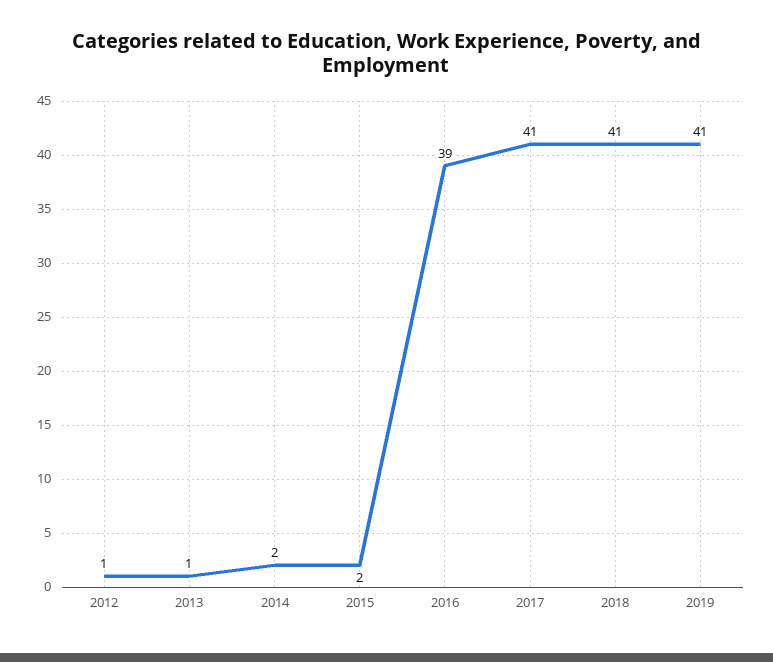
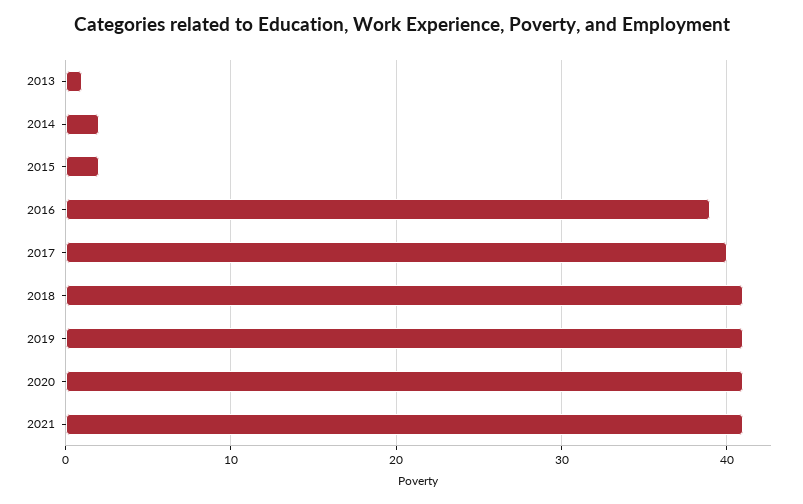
2012: 1 -> none
2017: 41 -> 40
2020: none -> 41
2021: none -> 41

